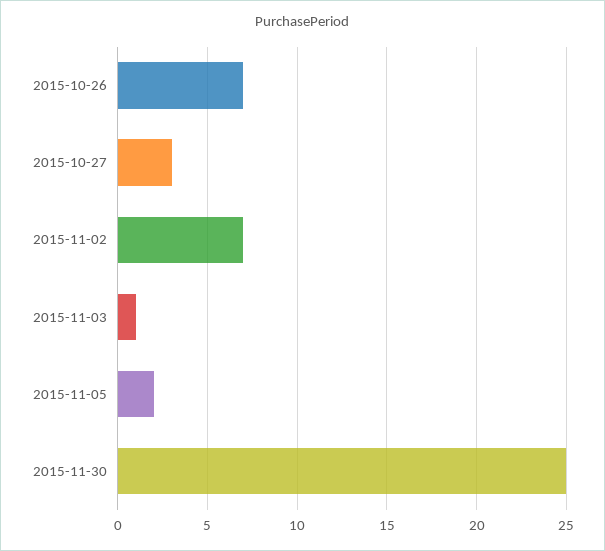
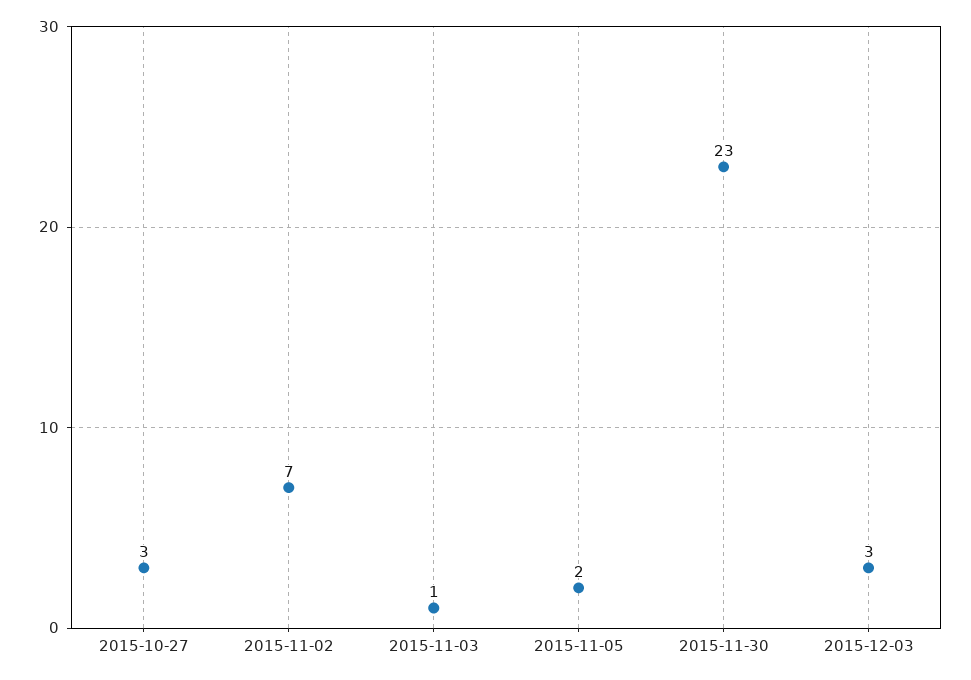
2015-10-26: 7 -> none
2015-11-30: 25 -> 23
2015-12-03: none -> 3

